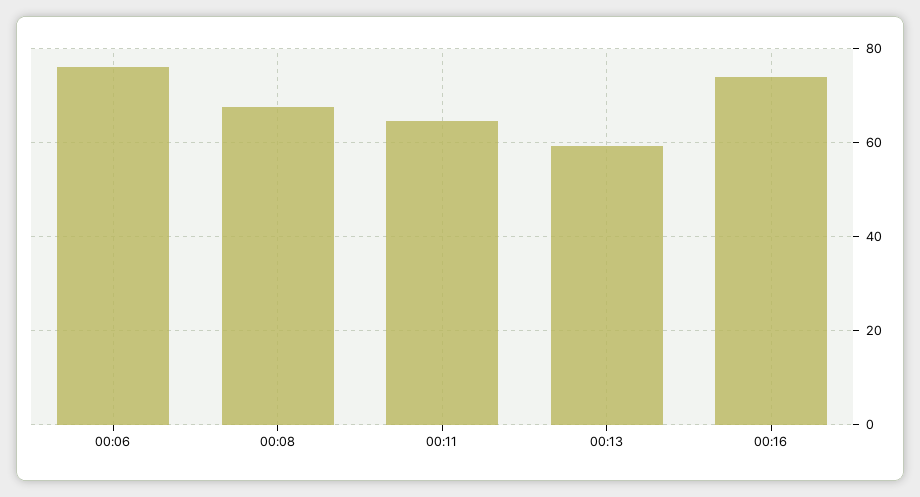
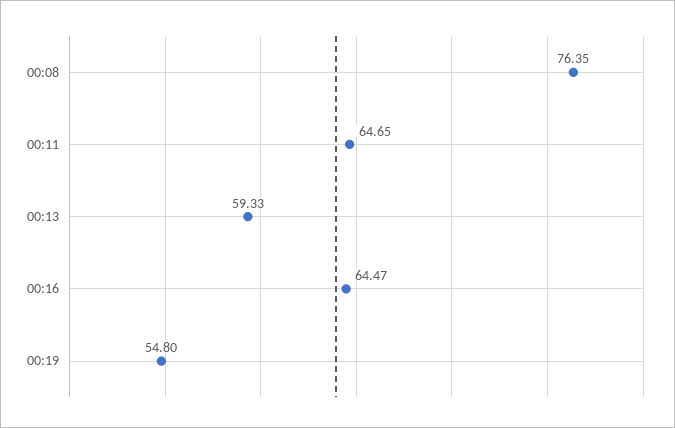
00:06: 76 -> none
00:08: 68 -> 76.35
00:16: 74 -> 64.47
00:19: none -> 54.8

